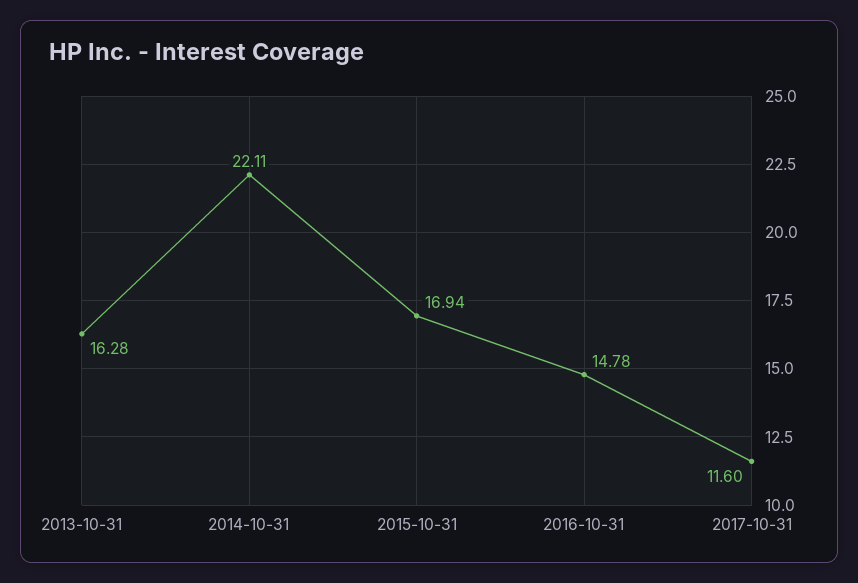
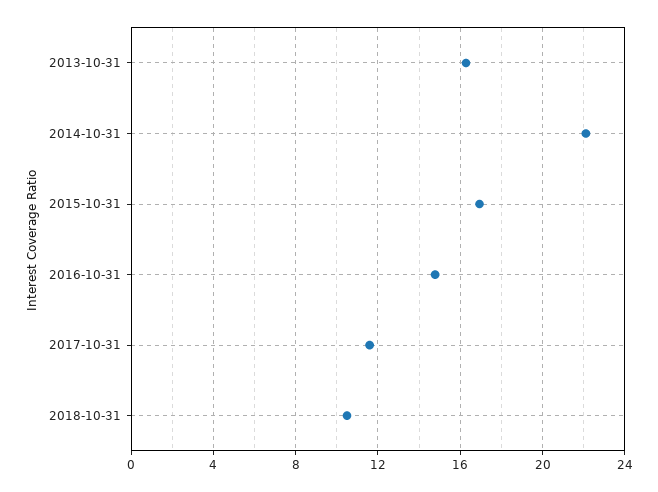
2018-10-31: none -> 10.5

